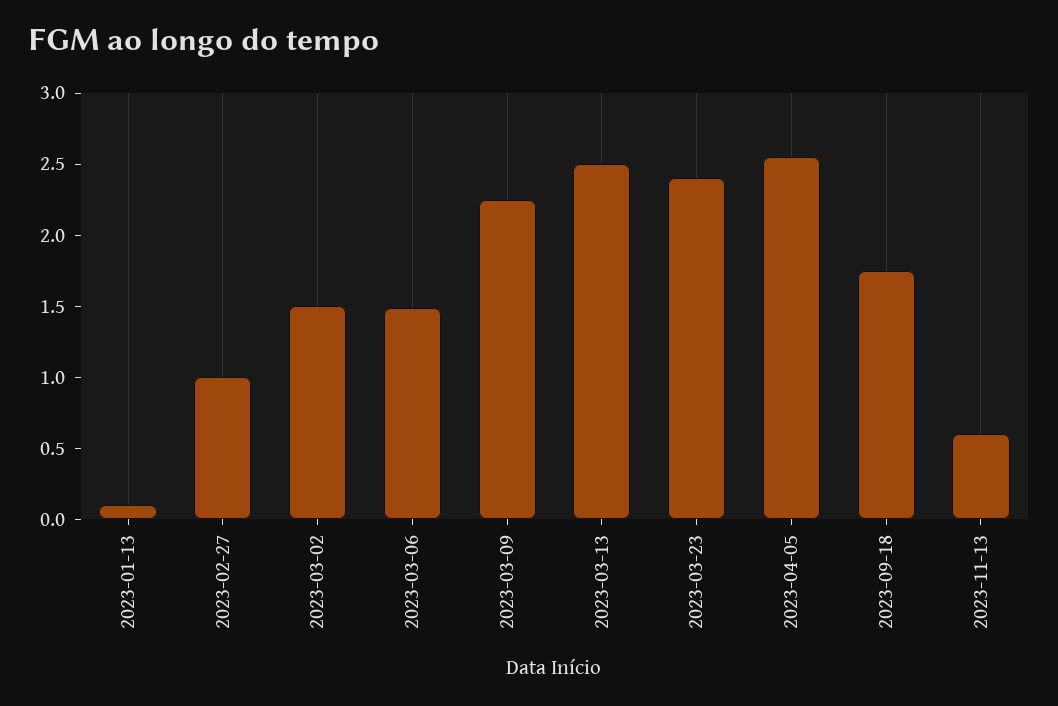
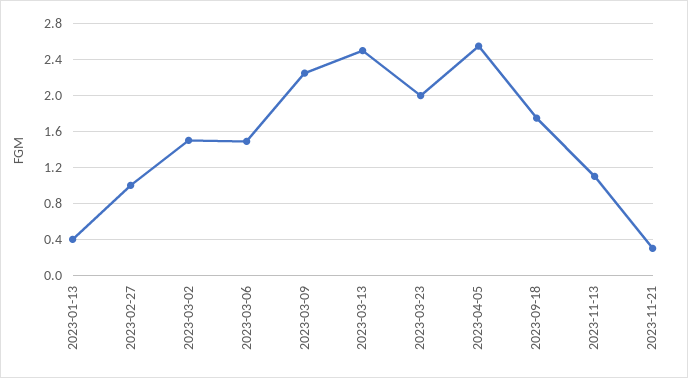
2023-01-13: 0.1 -> 0.4
2023-03-23: 2.4 -> 2
2023-11-13: 0.6 -> 1.1
2023-11-21: none -> 0.3

